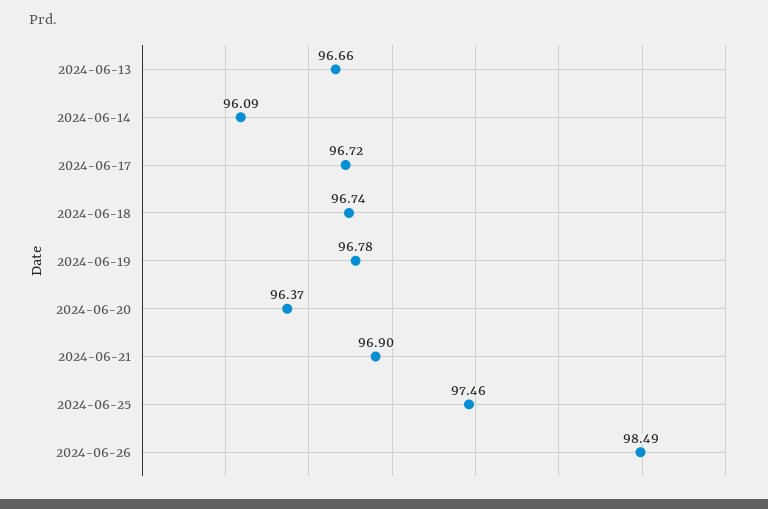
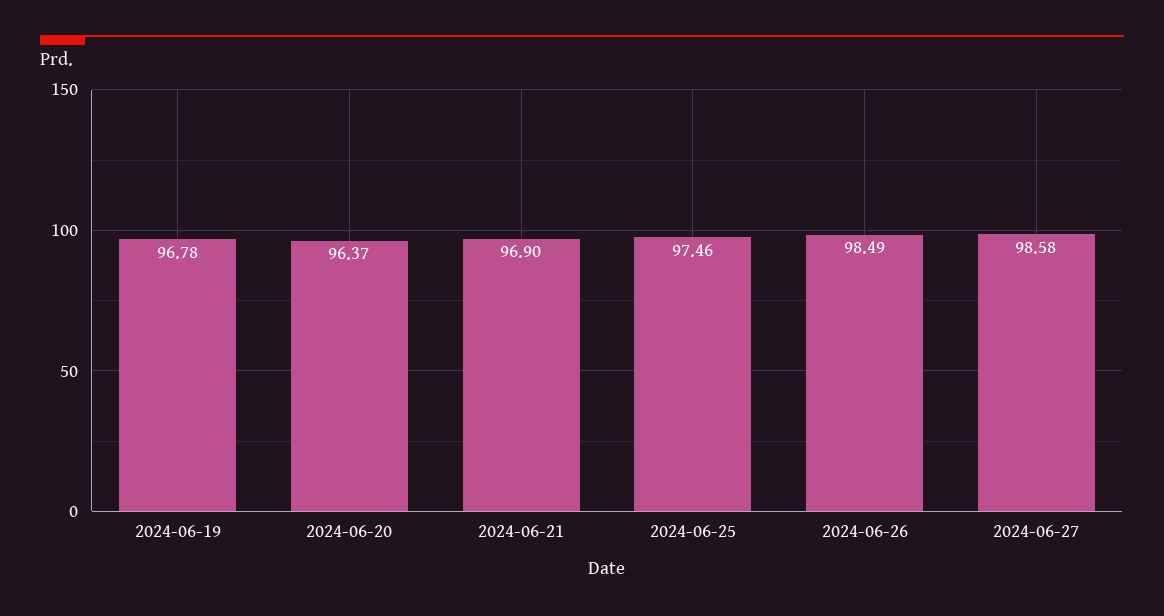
2024-06-13: 96.66 -> none
2024-06-14: 96.09 -> none
2024-06-17: 96.72 -> none
2024-06-18: 96.74 -> none
2024-06-27: none -> 98.58

